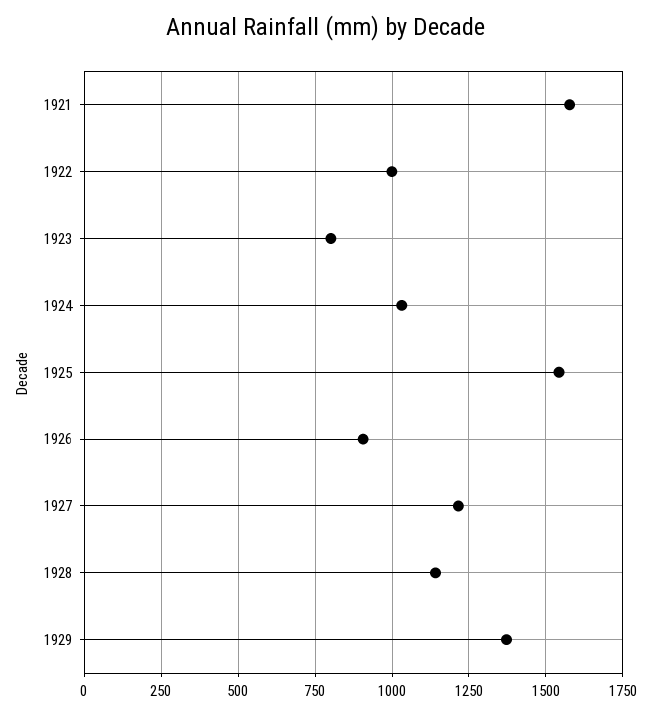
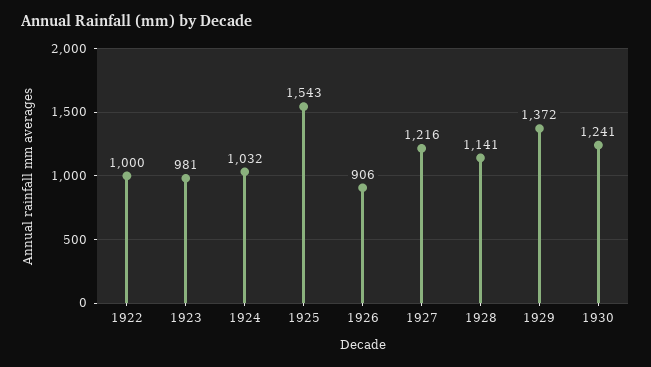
1921: 1575 -> none
1923: 800 -> 981
1930: none -> 1241

